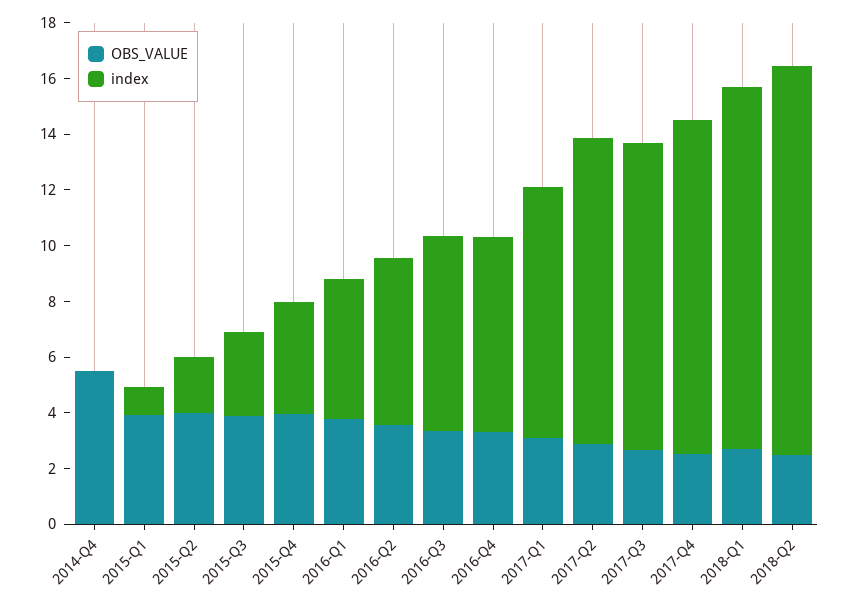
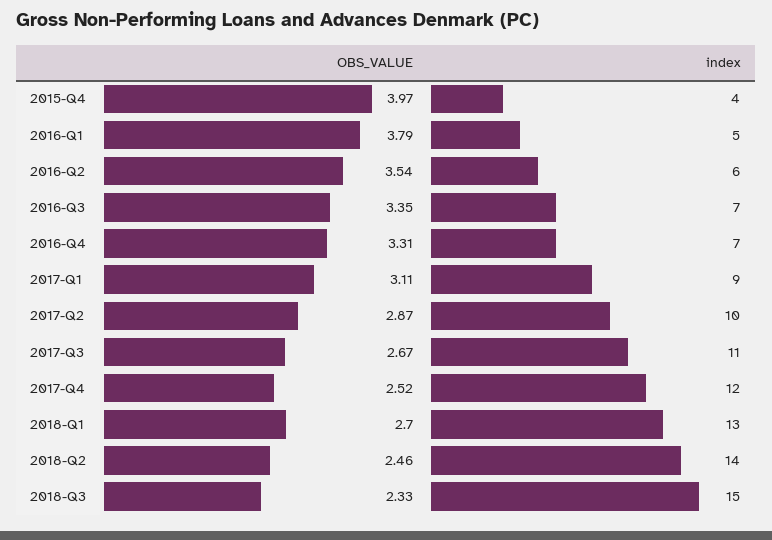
OBS_VALUE, 2014-Q4: 5.5 -> none
index, 2014-Q4: 0 -> none
OBS_VALUE, 2015-Q1: 4 -> none
index, 2015-Q1: 1 -> none
OBS_VALUE, 2015-Q2: 4 -> none
index, 2015-Q2: 2 -> none
OBS_VALUE, 2015-Q3: 4 -> none
index, 2015-Q3: 3 -> none
index, 2017-Q2: 11 -> 10
OBS_VALUE, 2018-Q3: none -> 2.33
index, 2018-Q3: none -> 15

